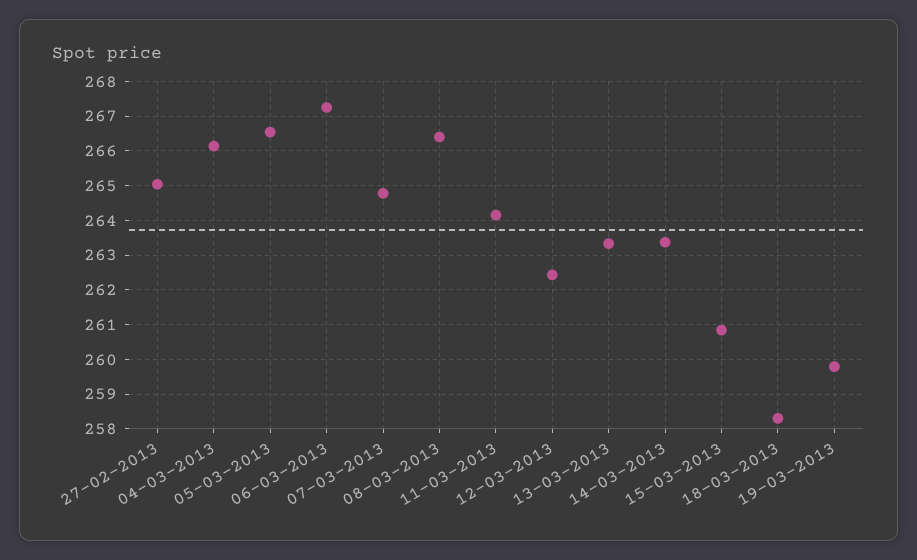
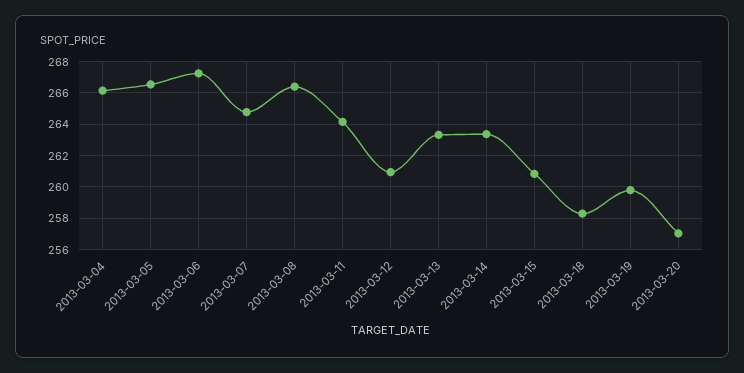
27-02-2013: 265 -> none
12-03-2013: 262.4 -> 261
2013-03-20: none -> 257

